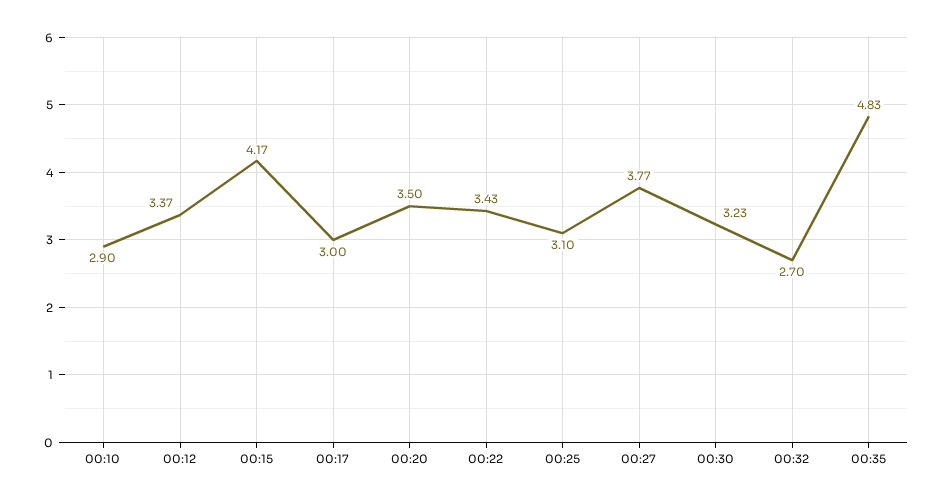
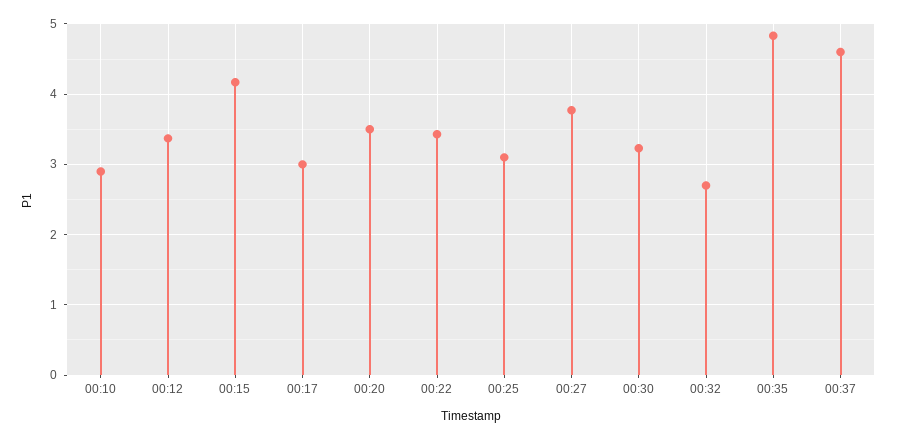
00:37: none -> 4.6

